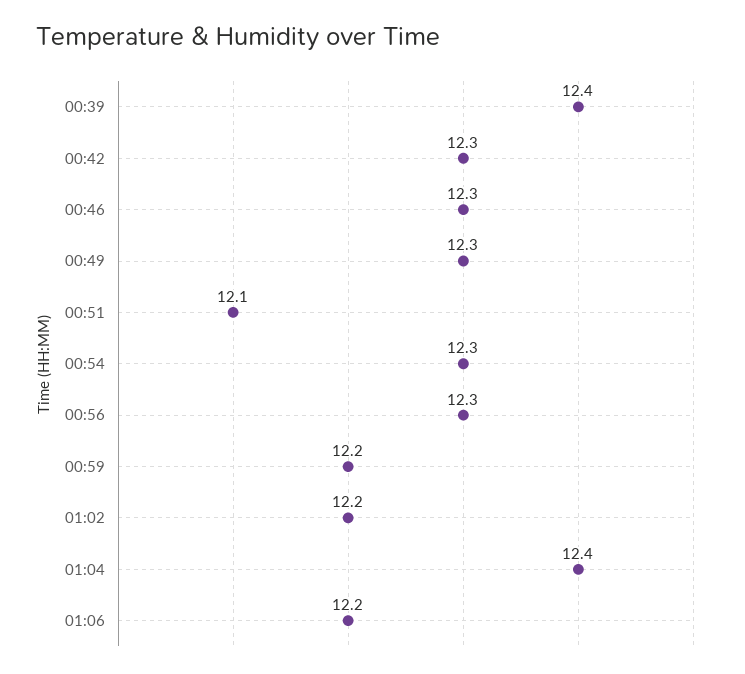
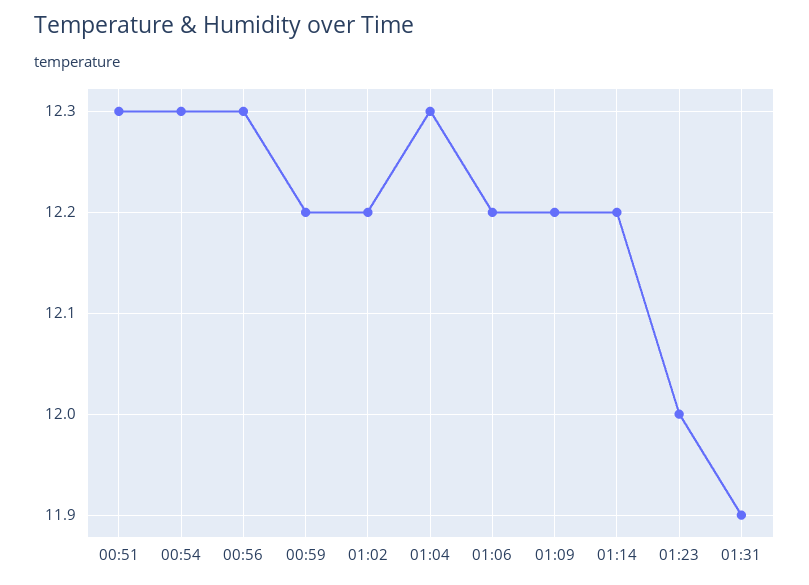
00:39: 12.4 -> none
00:42: 12.3 -> none
00:46: 12.3 -> none
00:49: 12.3 -> none
00:51: 12.1 -> 12.3
01:04: 12.4 -> 12.3
01:09: none -> 12.2
01:14: none -> 12.2
01:23: none -> 12
01:31: none -> 11.9

